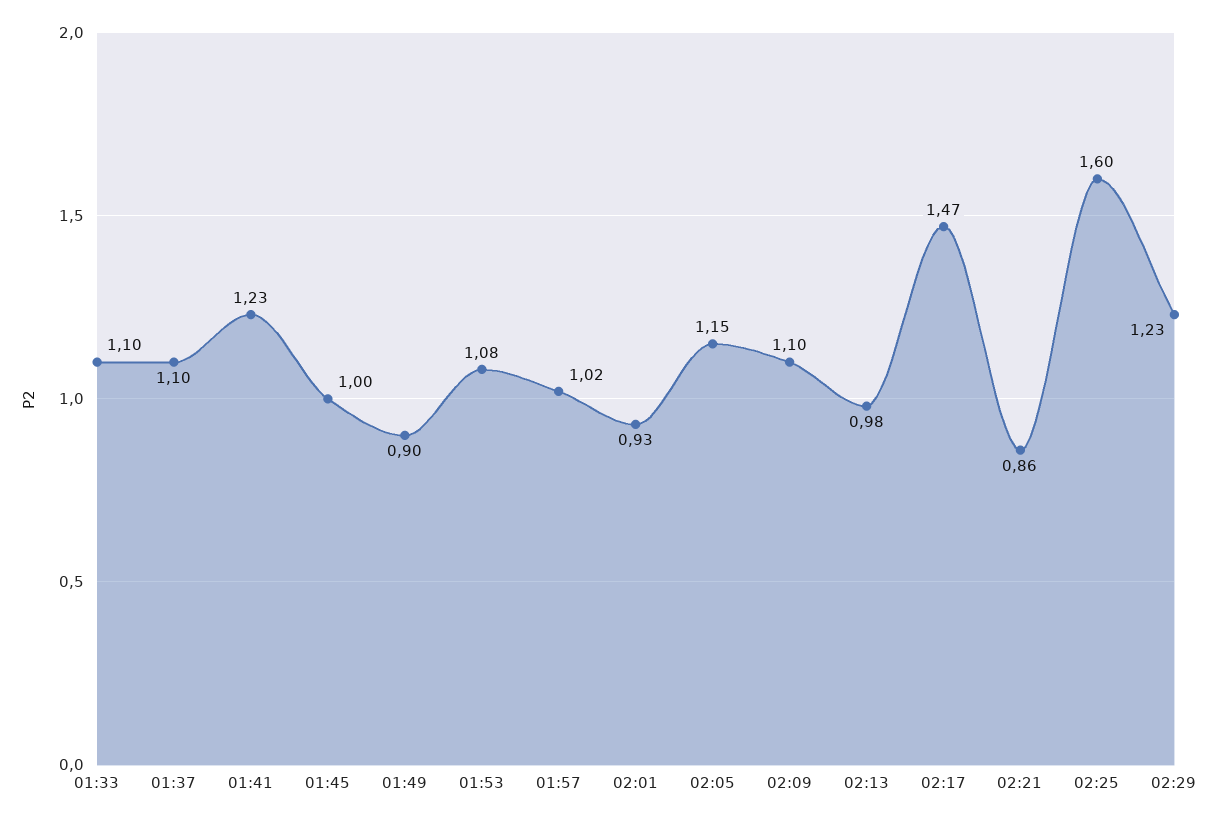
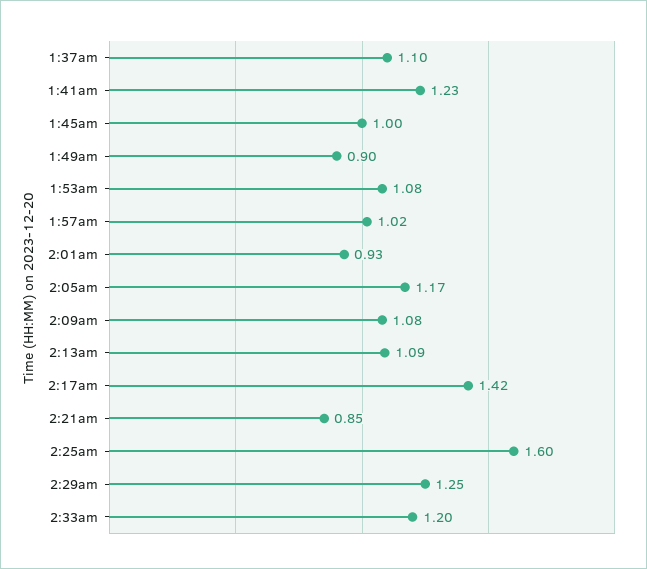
01:33: 1.1 -> none
02:05: 1.15 -> 1.17
02:09: 1.1 -> 1.08
02:13: 0.98 -> 1.09
02:17: 1.47 -> 1.42
02:21: 0.86 -> 0.85
02:29: 1.23 -> 1.25
2:33am: none -> 1.2

